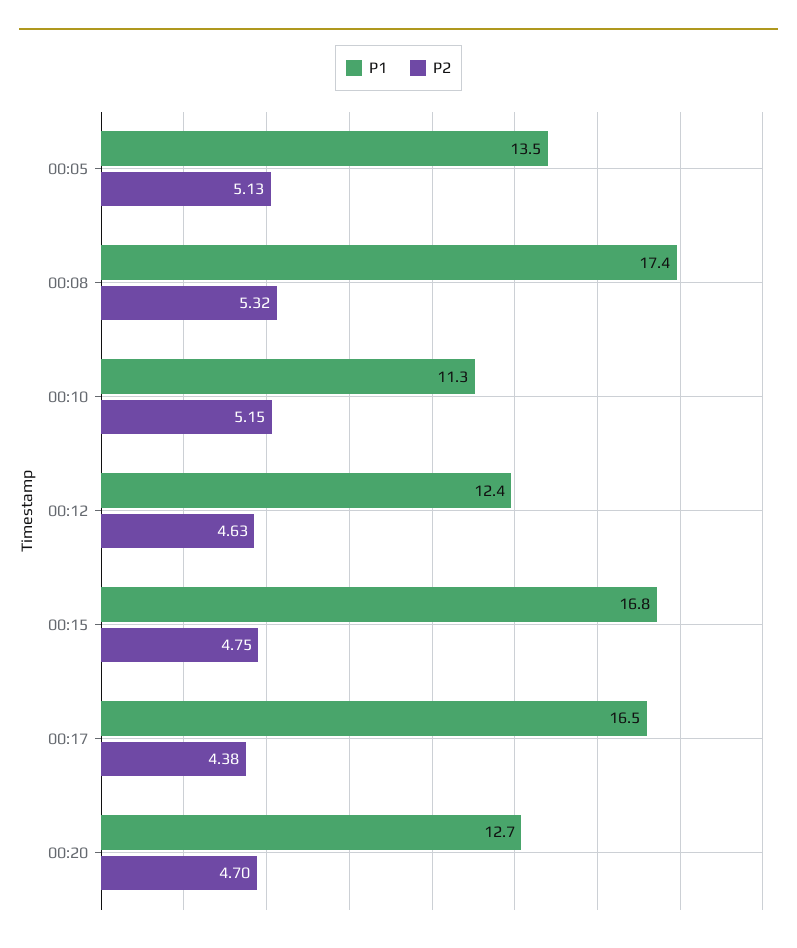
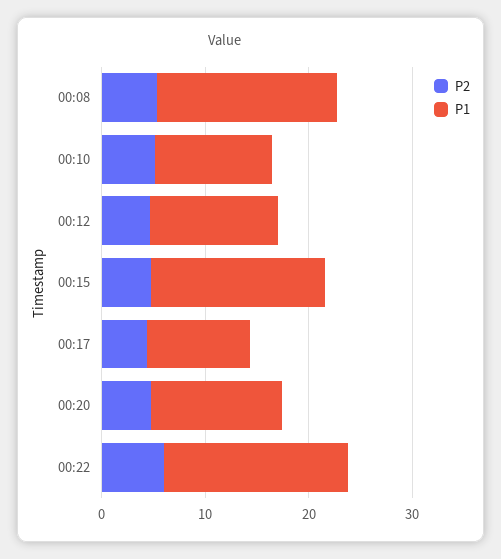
P1, 00:05: 13.5 -> none
P2, 00:05: 5.13 -> none
P1, 00:17: 16.5 -> 10
P2, 00:22: none -> 6
P1, 00:22: none -> 18

